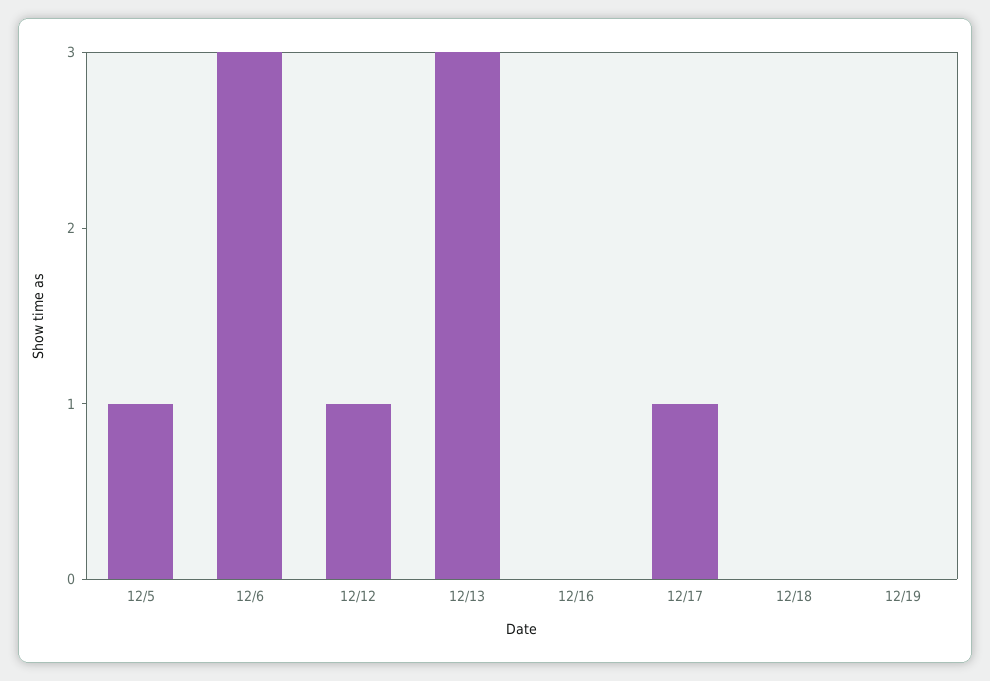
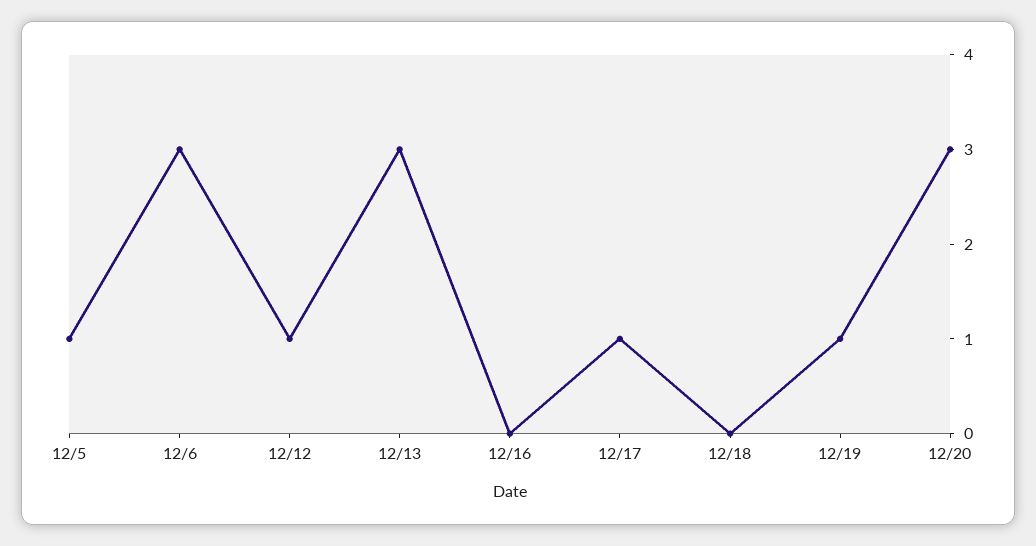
12/19: 0 -> 1
12/20: none -> 3

